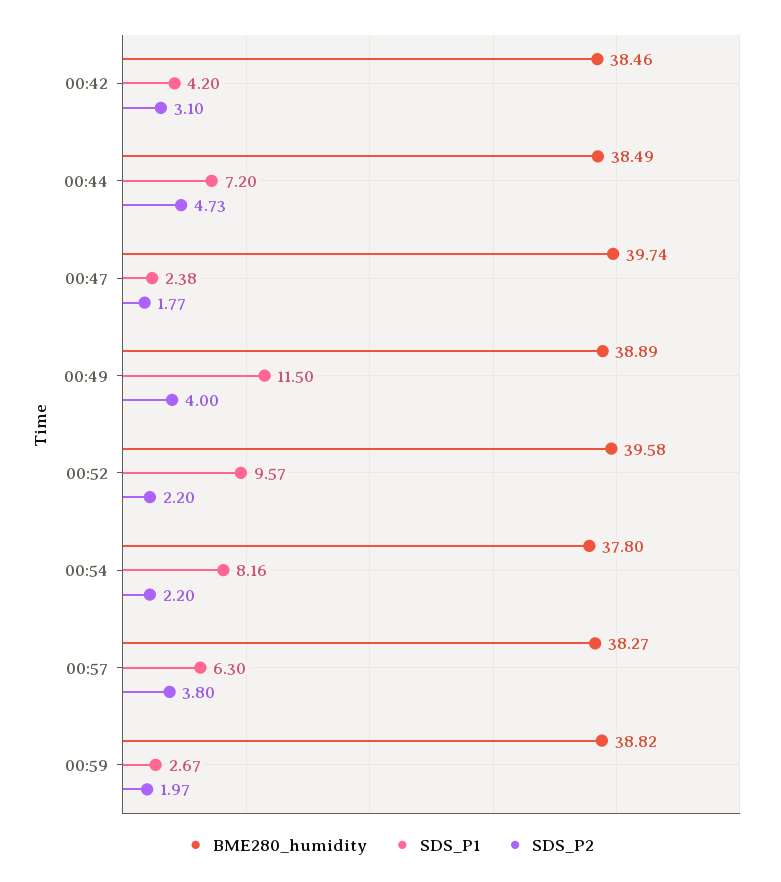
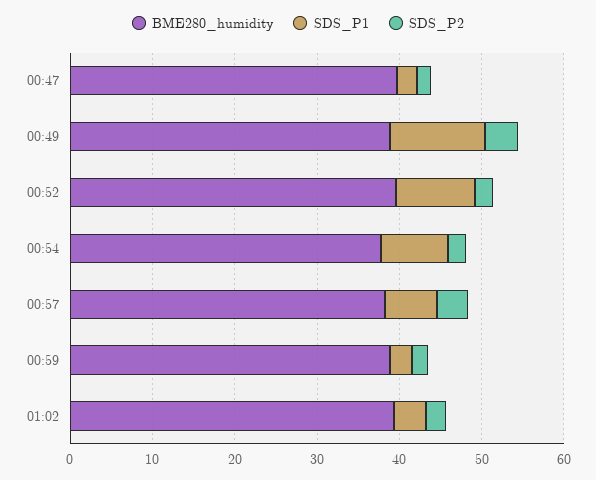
BME280_humidity, 00:42: 38.46 -> none
SDS_P1, 00:42: 4.2 -> none
SDS_P2, 00:42: 3.1 -> none
BME280_humidity, 00:44: 38.49 -> none
SDS_P1, 00:44: 7.2 -> none
SDS_P2, 00:44: 4.73 -> none
BME280_humidity, 01:02: none -> 40
SDS_P1, 01:02: none -> 4
SDS_P2, 01:02: none -> 2

